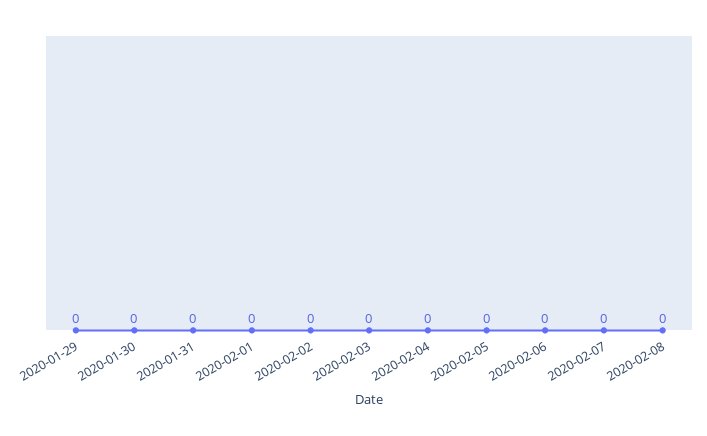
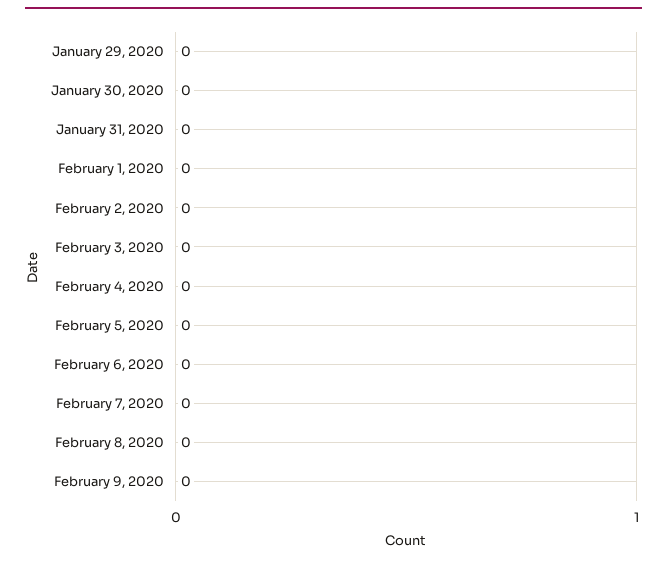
February 9, 2020: none -> 0

